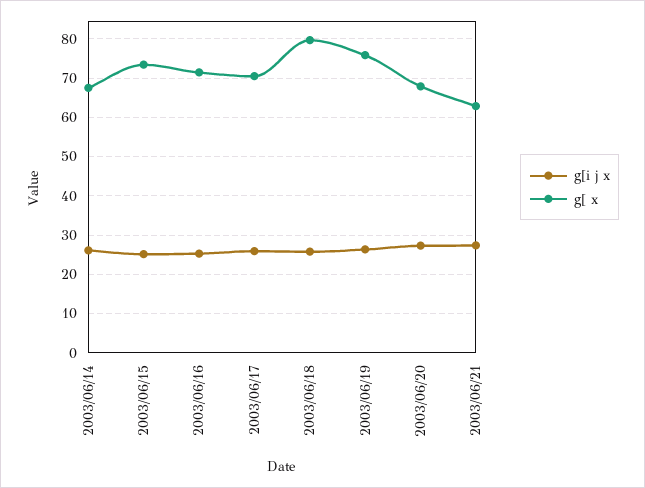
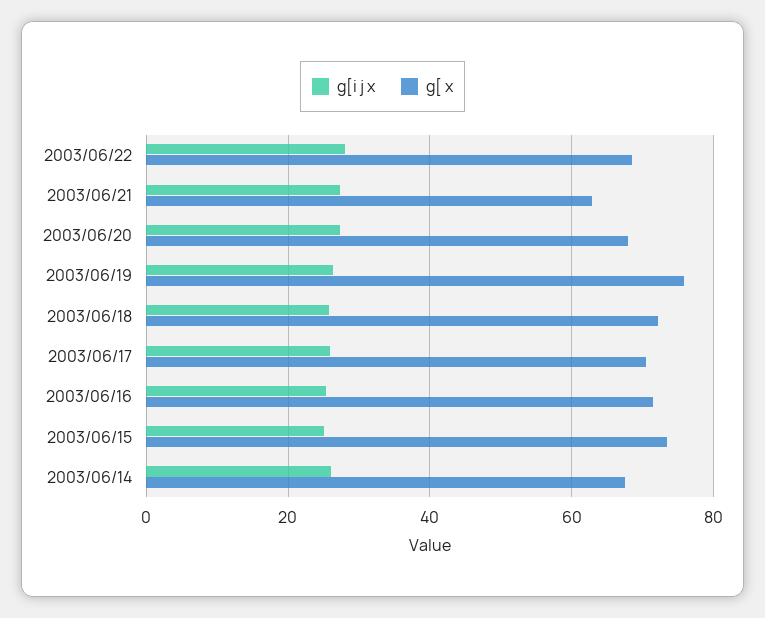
g[ x, 2003/06/18: 80 -> 72
g[i j x, 2003/06/22: none -> 28
g[ x, 2003/06/22: none -> 68

